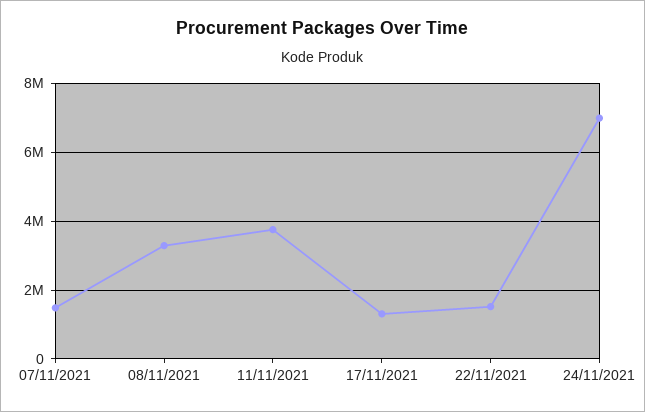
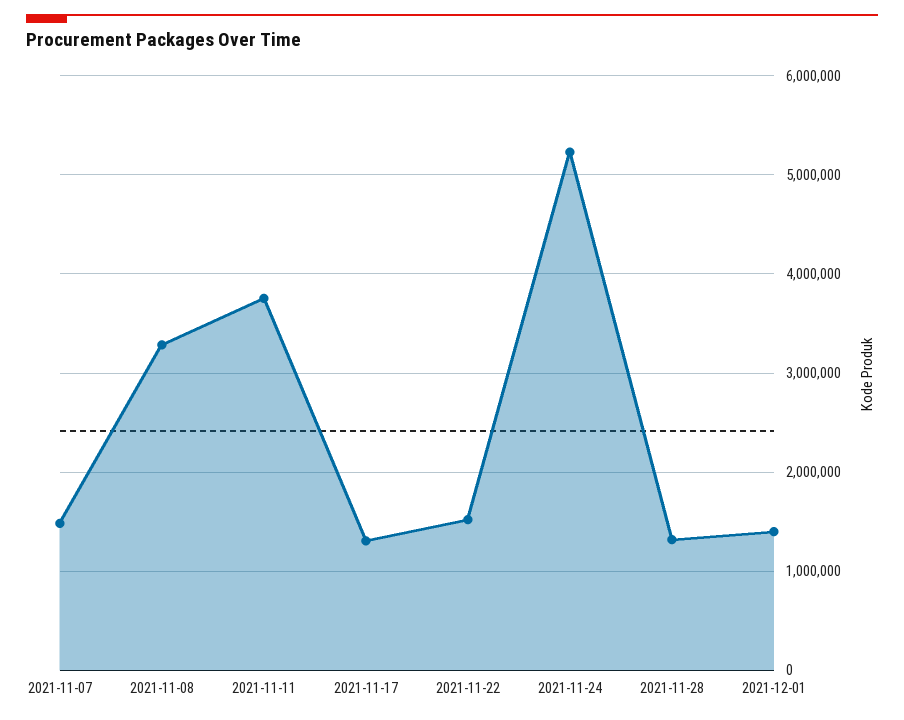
24/11/2021: 7000000 -> 5200000
2021-11-28: none -> 1300000
2021-12-01: none -> 1400000

